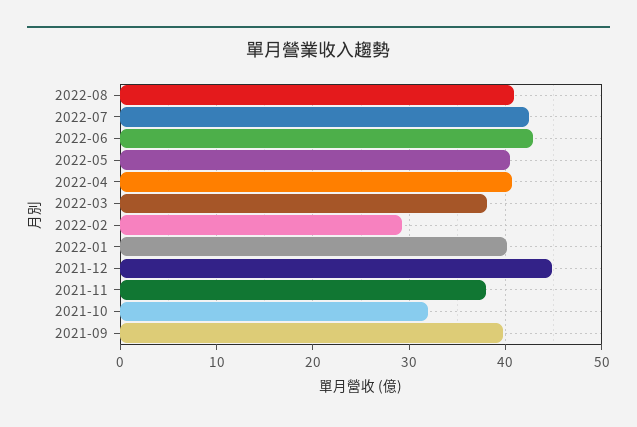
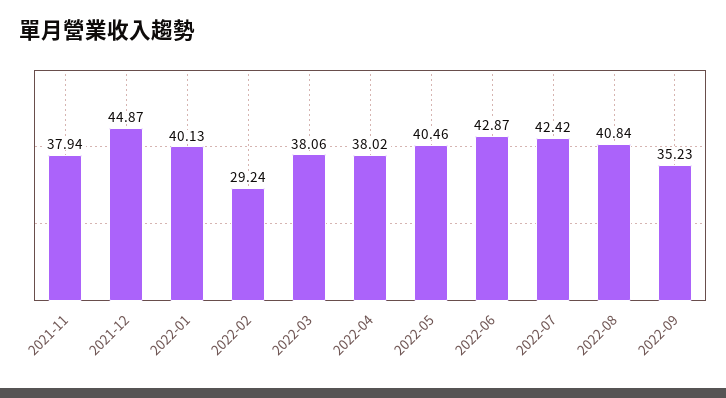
2022-04: 41 -> 38.02
2021-10: 32 -> none
2021-09: 40 -> none
2022-09: none -> 35.23

